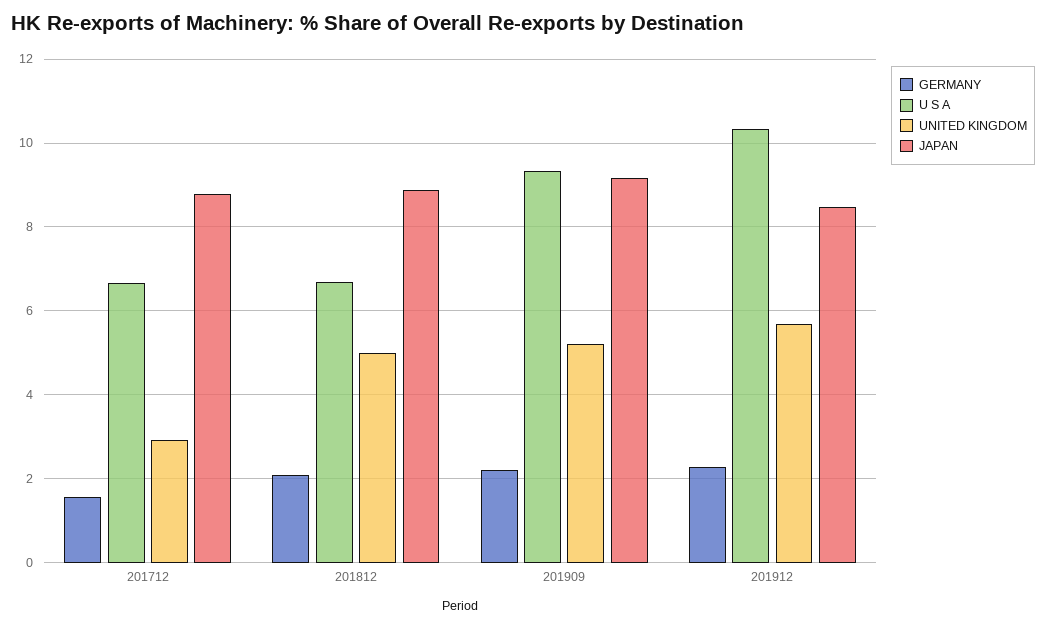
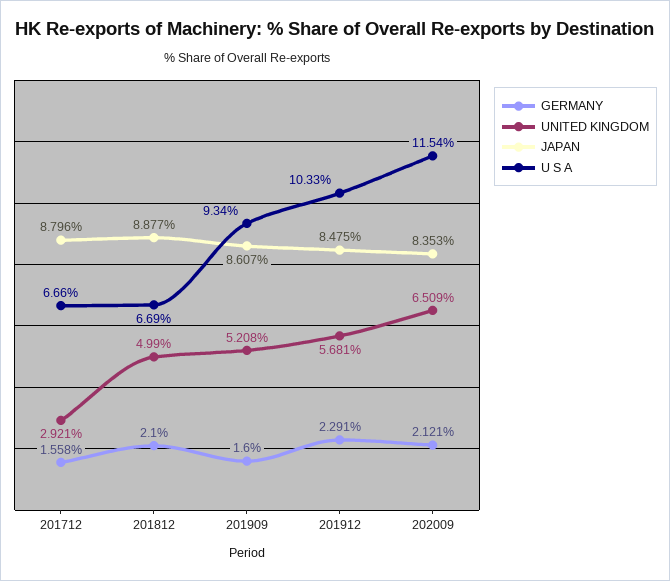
GERMANY, 201909: 2.2 -> 1.6
JAPAN, 201909: 9.2 -> 8.607
GERMANY, 202009: none -> 2.121
UNITED KINGDOM, 202009: none -> 6.509
JAPAN, 202009: none -> 8.353
U S A, 202009: none -> 11.54

